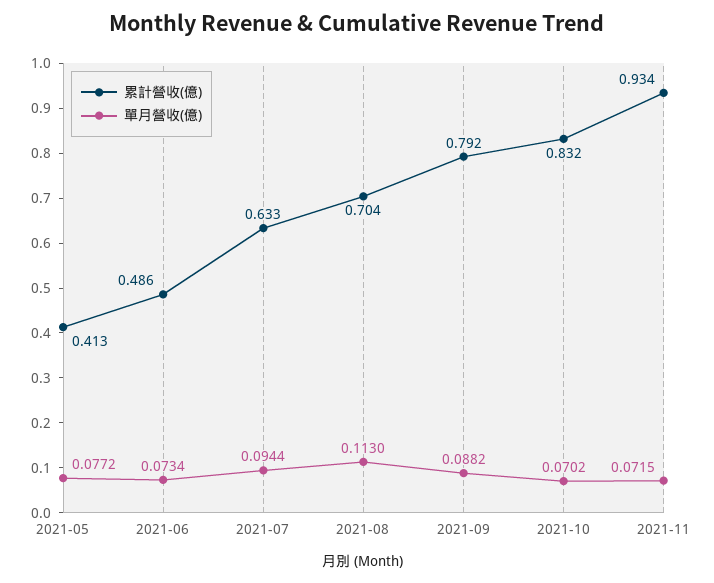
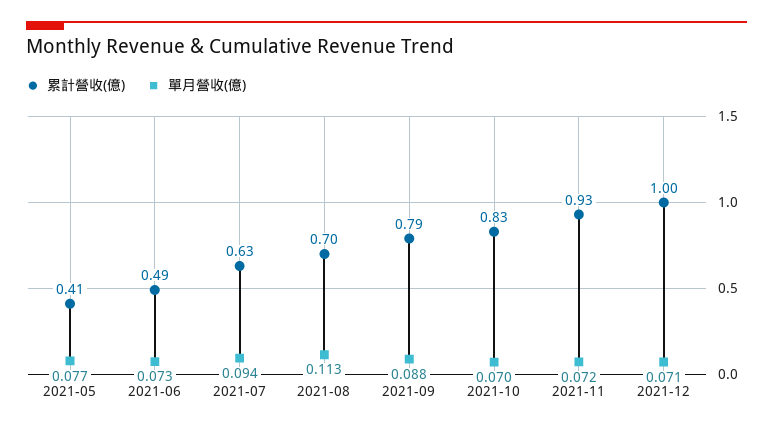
累計營收(億), 2021-12: none -> 1
單月營收(億), 2021-12: none -> 0.071

